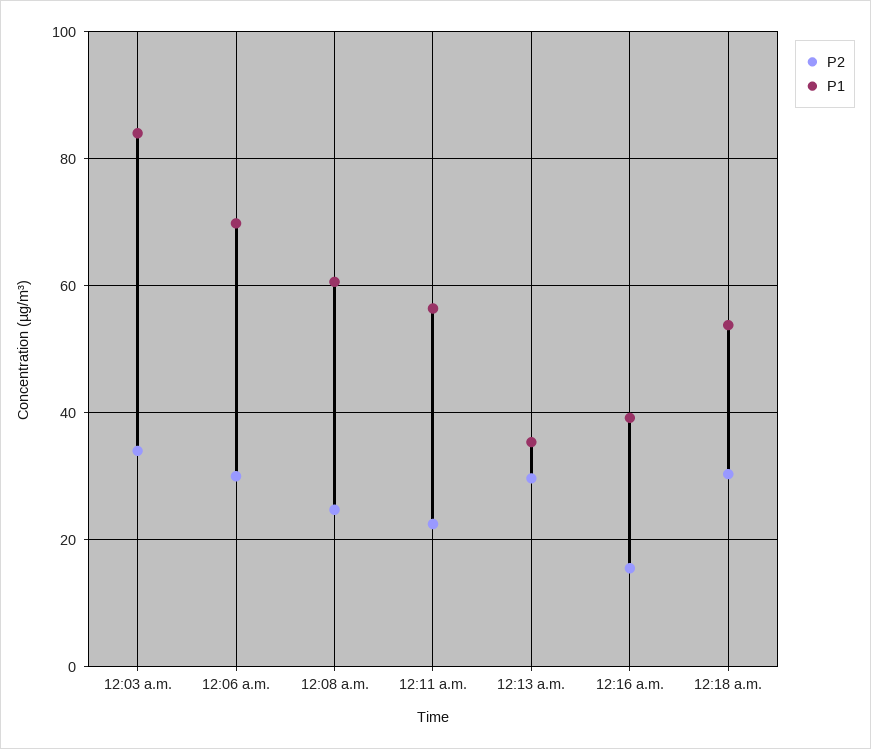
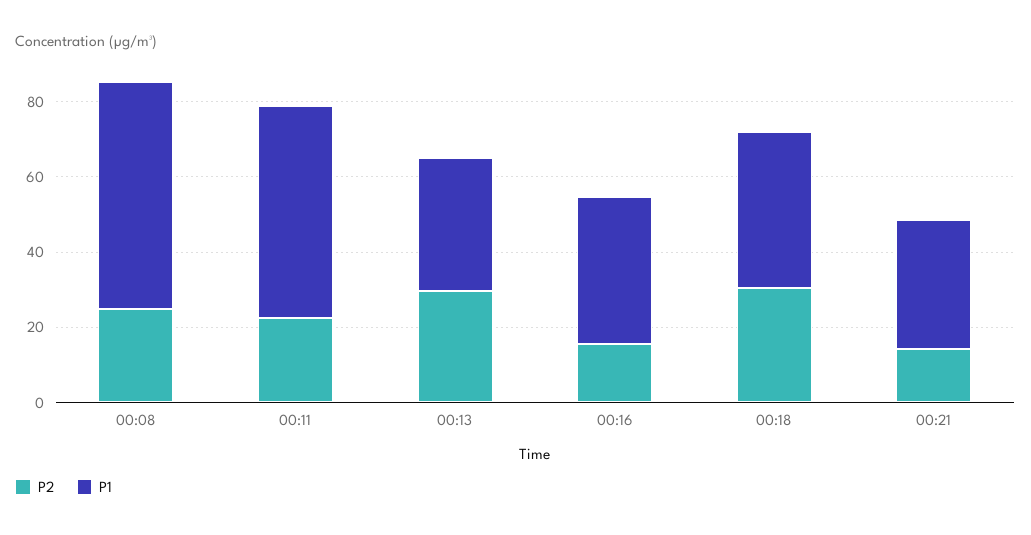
P2, 12:03 a.m.: 34 -> none
P1, 12:03 a.m.: 84 -> none
P2, 12:06 a.m.: 30 -> none
P1, 12:06 a.m.: 70 -> none
P1, 12:18 a.m.: 54 -> 40
P2, 00:21: none -> 15
P1, 00:21: none -> 35

